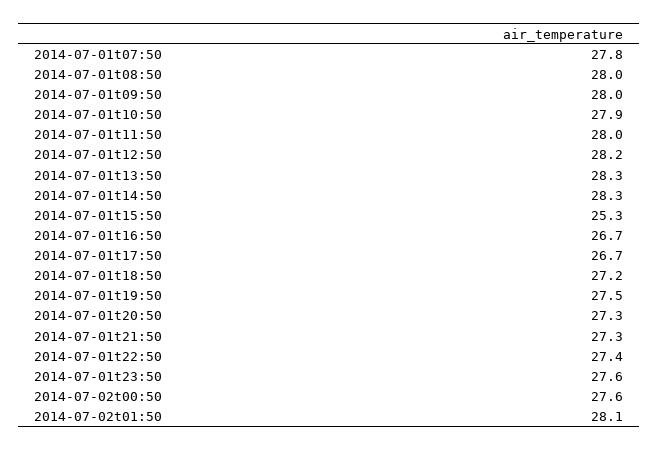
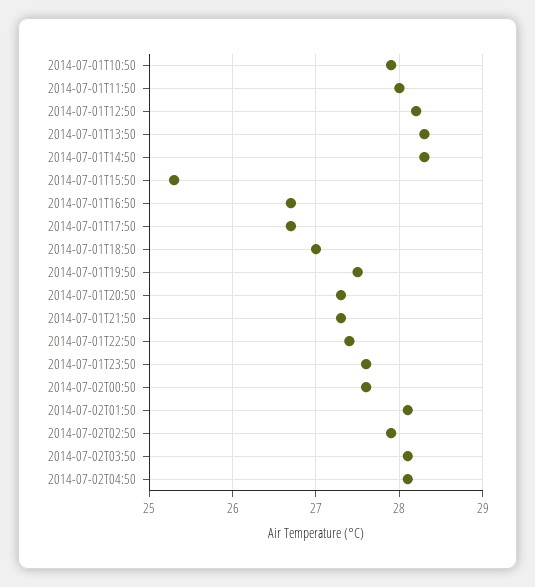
2014-07-01t07:50: 27.8 -> none
2014-07-01t08:50: 28 -> none
2014-07-01t09:50: 28 -> none
2014-07-01t18:50: 27.2 -> 27
2014-07-02T02:50: none -> 27.9
2014-07-02T03:50: none -> 28.1
2014-07-02T04:50: none -> 28.1

